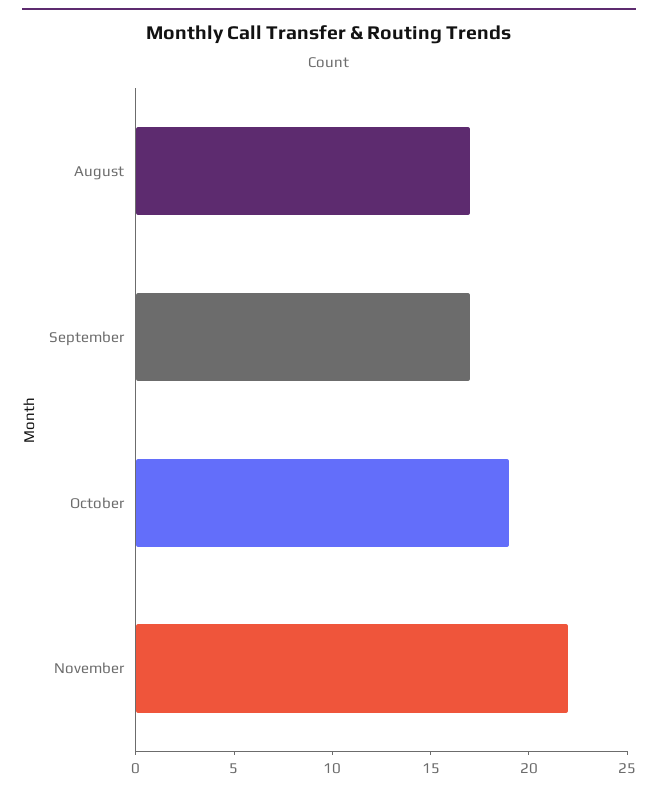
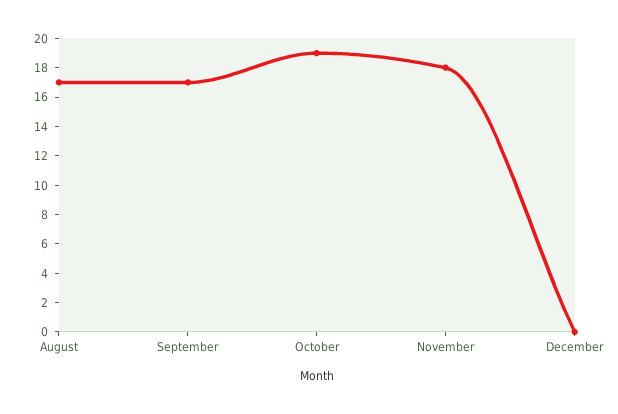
November: 22 -> 18
December: none -> 0

